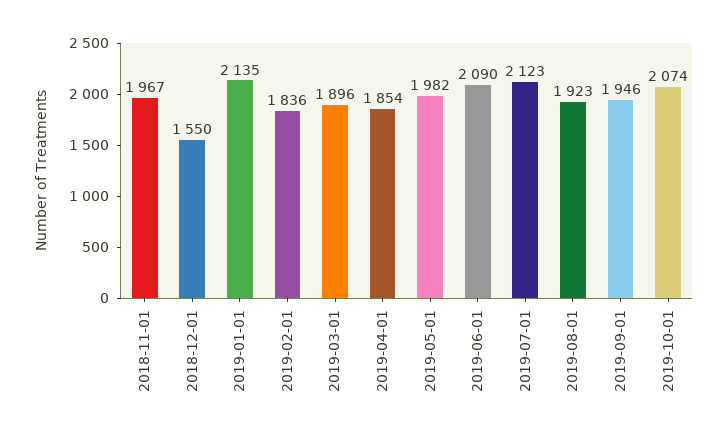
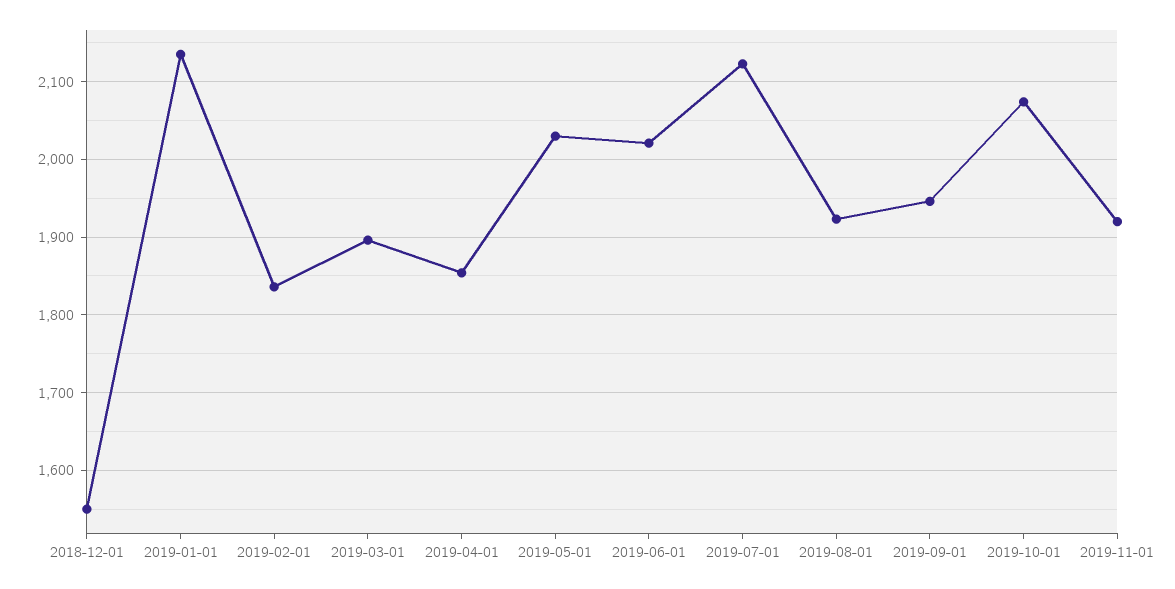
2018-11-01: 1967 -> none
2019-05-01: 1982 -> 2030
2019-06-01: 2090 -> 2020
2019-11-01: none -> 1920

